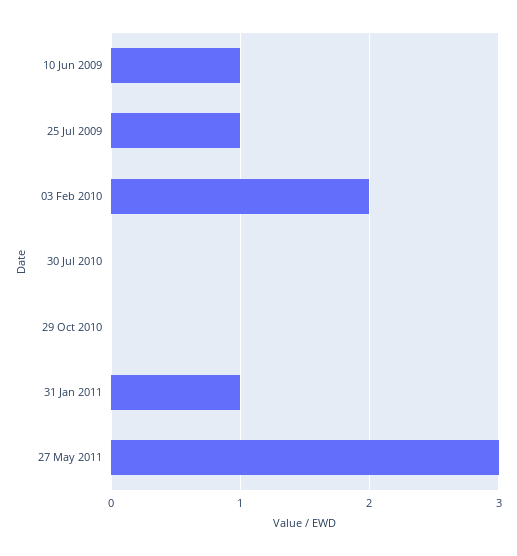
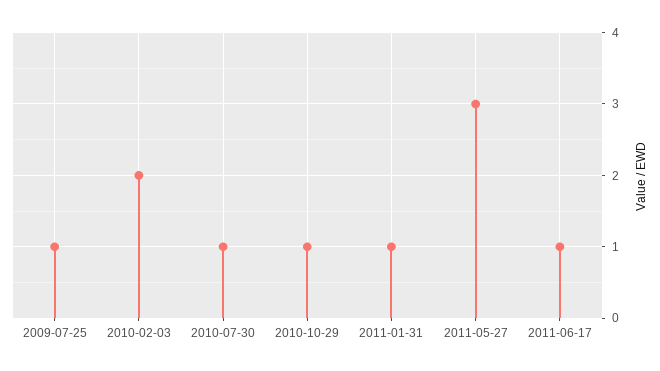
10 Jun 2009: 1 -> none
30 Jul 2010: 0 -> 1
29 Oct 2010: 0 -> 1
2011-06-17: none -> 1

